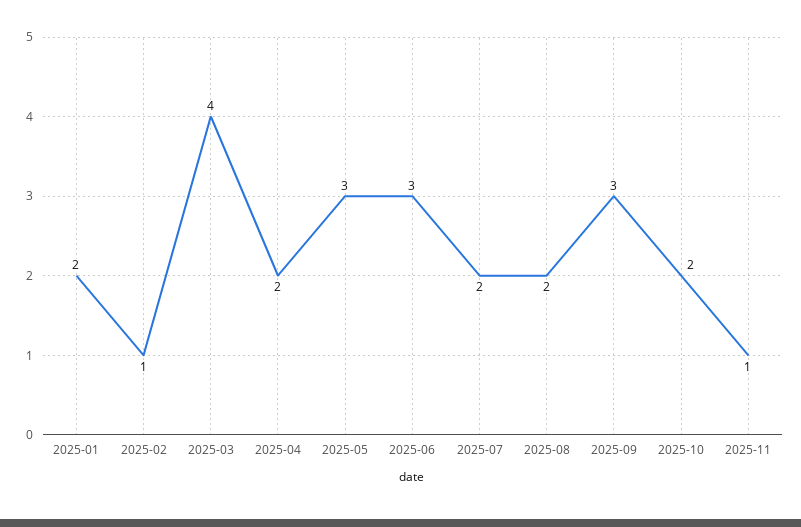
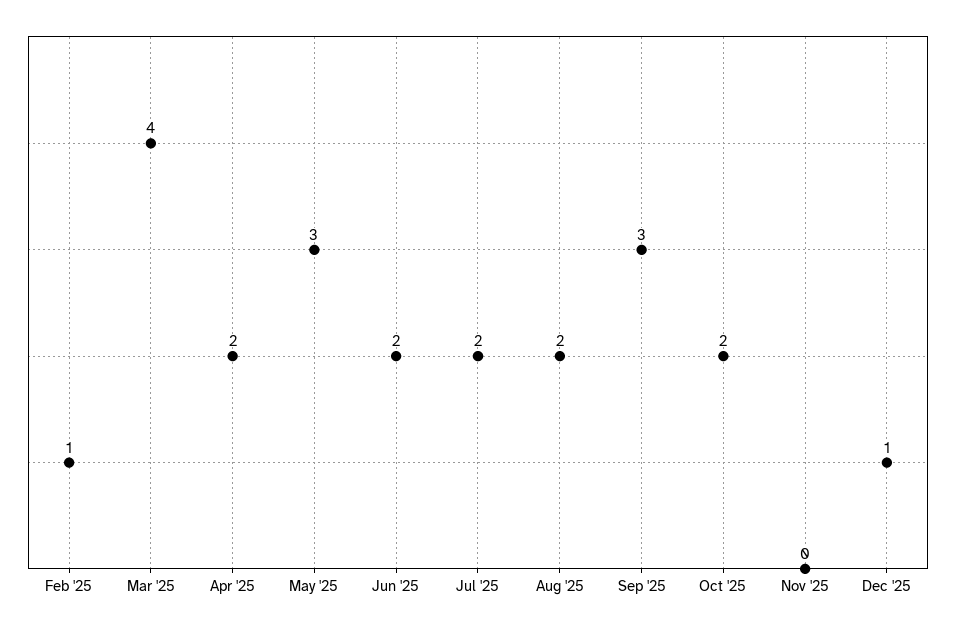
2025-01: 2 -> none
2025-06: 3 -> 2
2025-11: 1 -> 0
Dec '25: none -> 1

